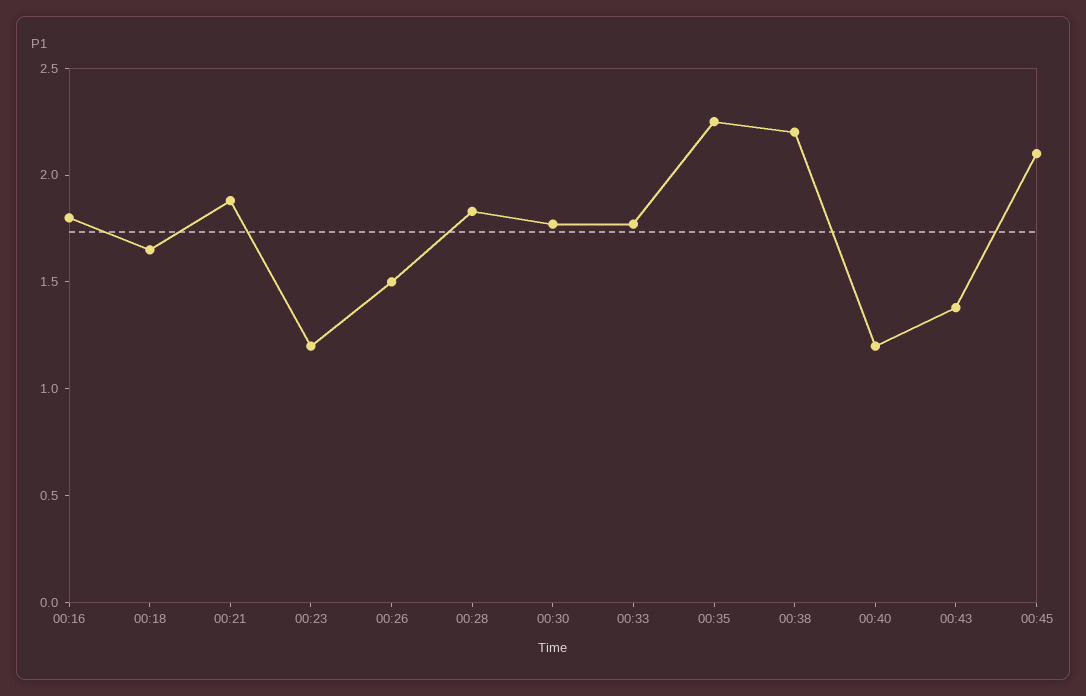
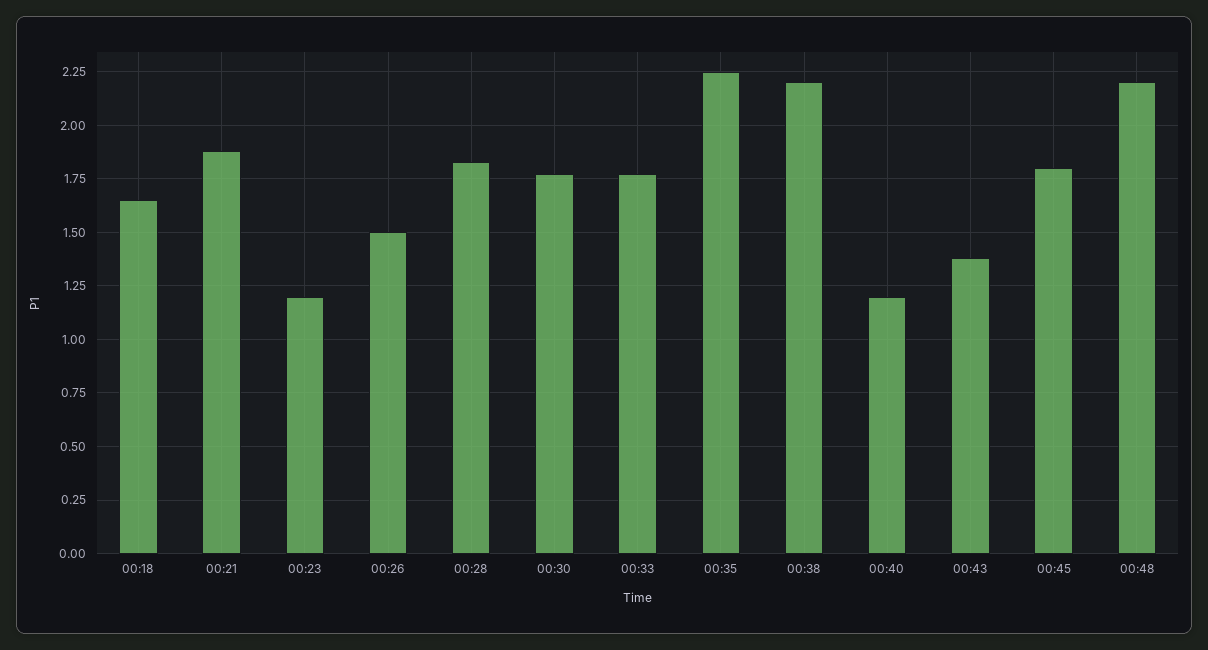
00:16: 1.8 -> none
00:45: 2.1 -> 1.8
00:48: none -> 2.2

